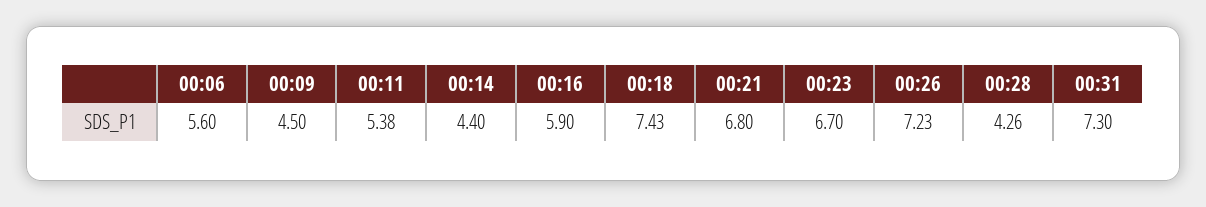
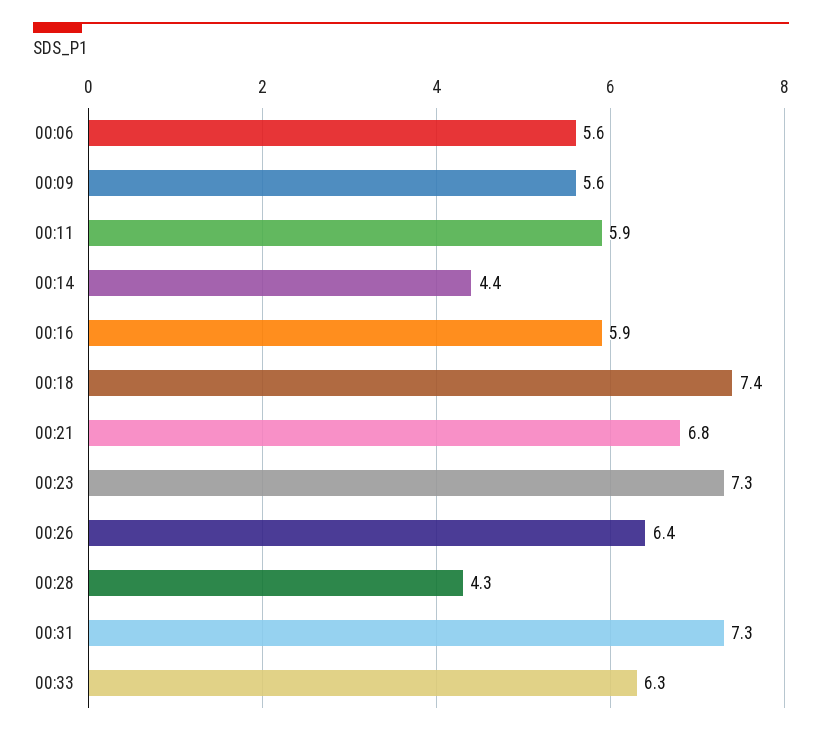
00:09: 4.5 -> 5.6
00:11: 5.38 -> 5.9
00:23: 6.7 -> 7.3
00:26: 7.23 -> 6.4
00:33: none -> 6.3

